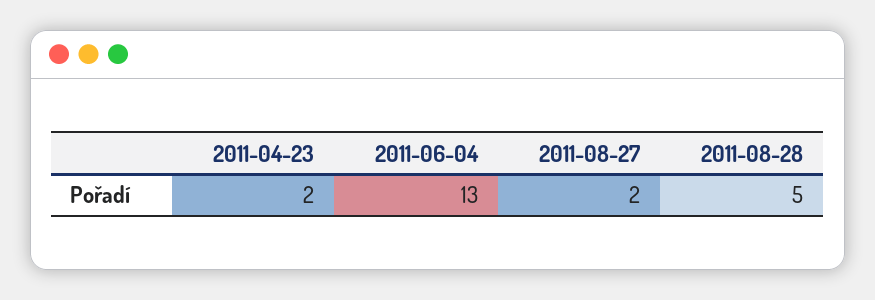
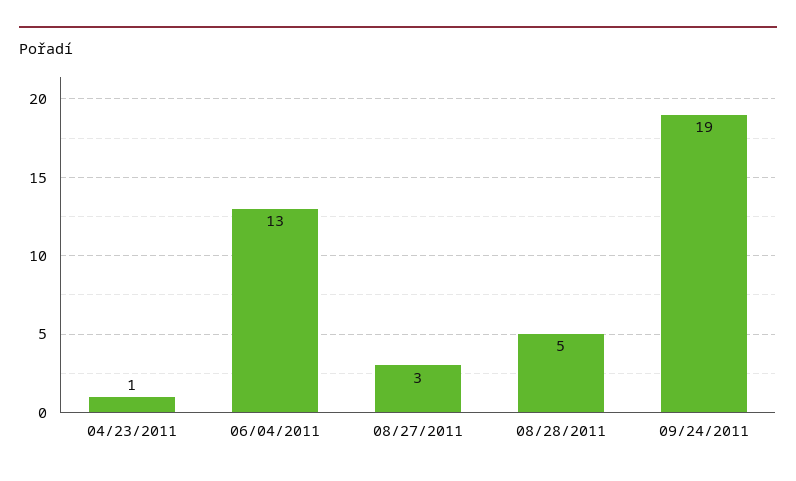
2011-04-23: 2 -> 1
2011-08-27: 2 -> 3
09/24/2011: none -> 19

